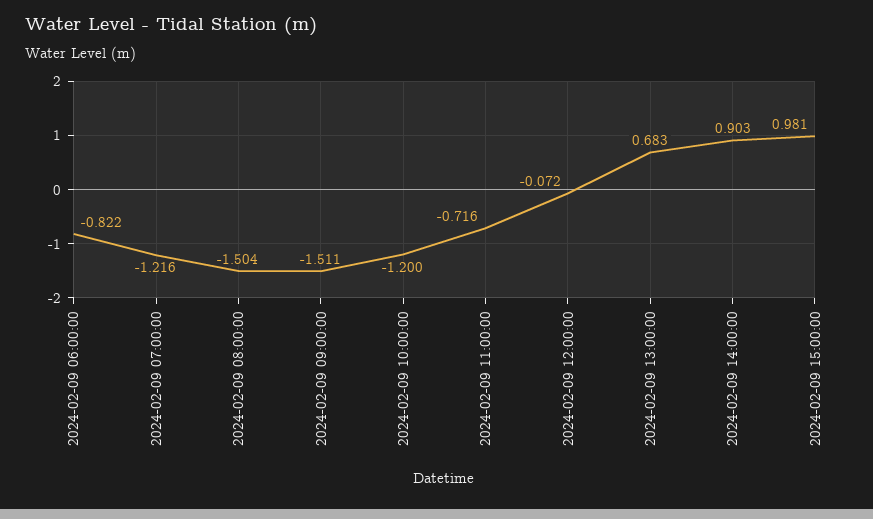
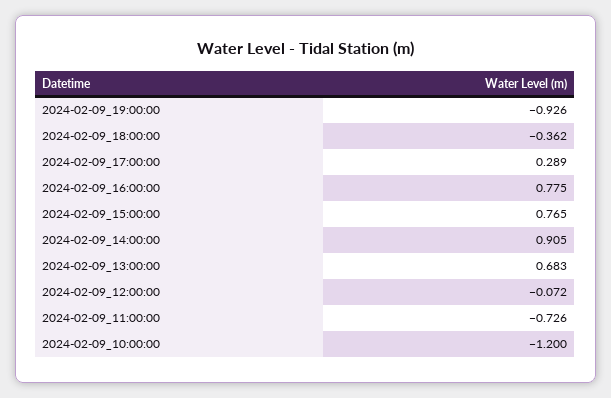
2024-02-09 06:00:00: -0.822 -> none
2024-02-09 07:00:00: -1.216 -> none
2024-02-09 08:00:00: -1.504 -> none
2024-02-09 09:00:00: -1.511 -> none
2024-02-09 11:00:00: -0.716 -> -0.726
2024-02-09 14:00:00: 0.903 -> 0.905
2024-02-09 15:00:00: 0.981 -> 0.765
2024-02-09_19:00:00: none -> -0.926
2024-02-09_18:00:00: none -> -0.362
2024-02-09_17:00:00: none -> 0.289
2024-02-09_16:00:00: none -> 0.775

